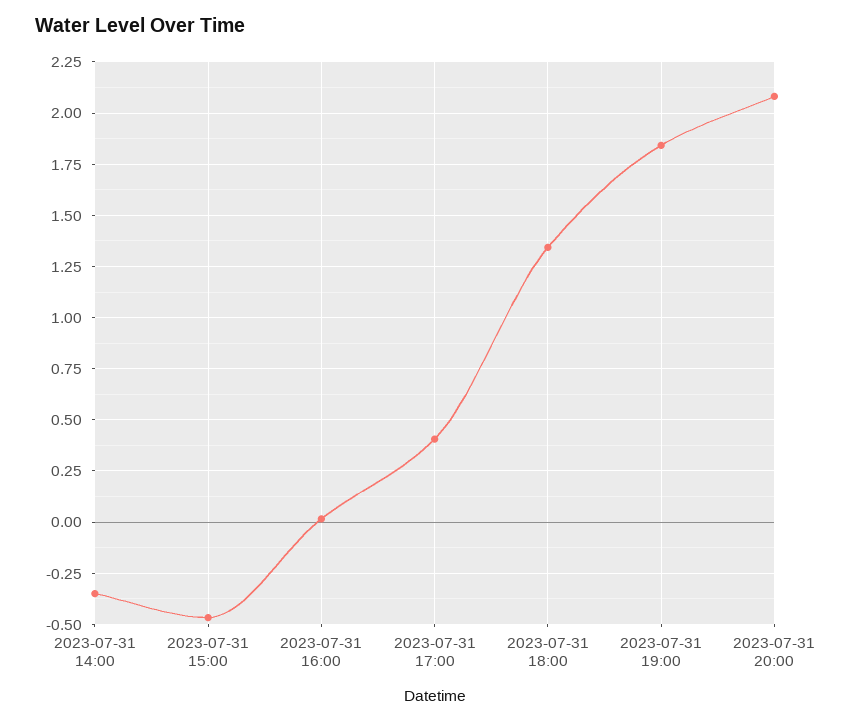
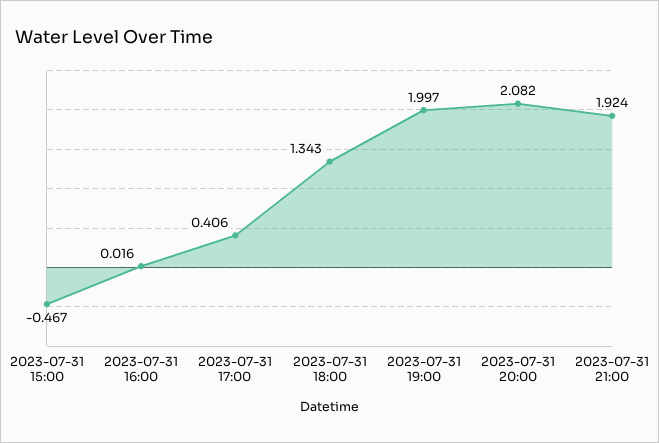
2023-07-31 14:00: -0.35 -> none
2023-07-31 19:00: 1.85 -> 1.997
2023-07-31 21:00: none -> 1.924

